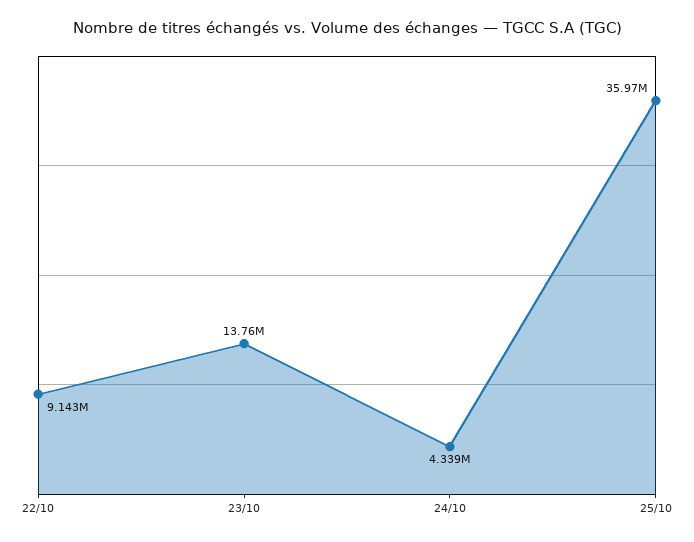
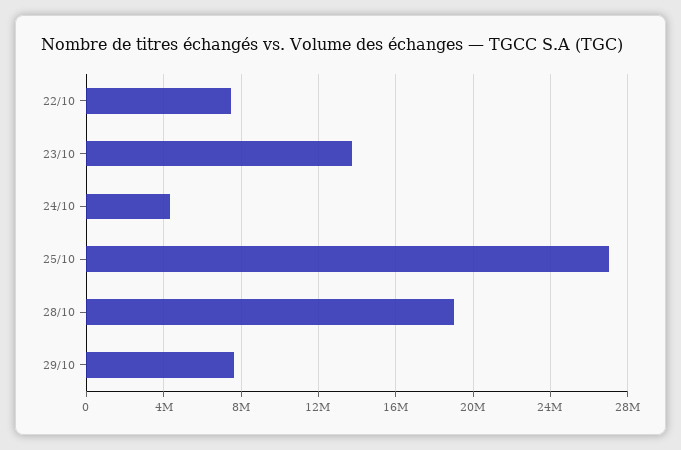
22/10: 9143000 -> 7500000
25/10: 35970000 -> 27000000
28/10: none -> 19000000
29/10: none -> 7500000

